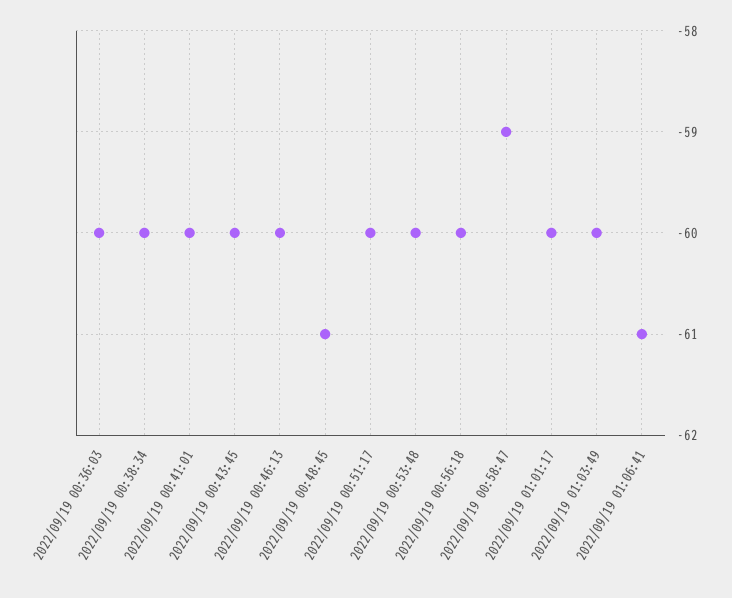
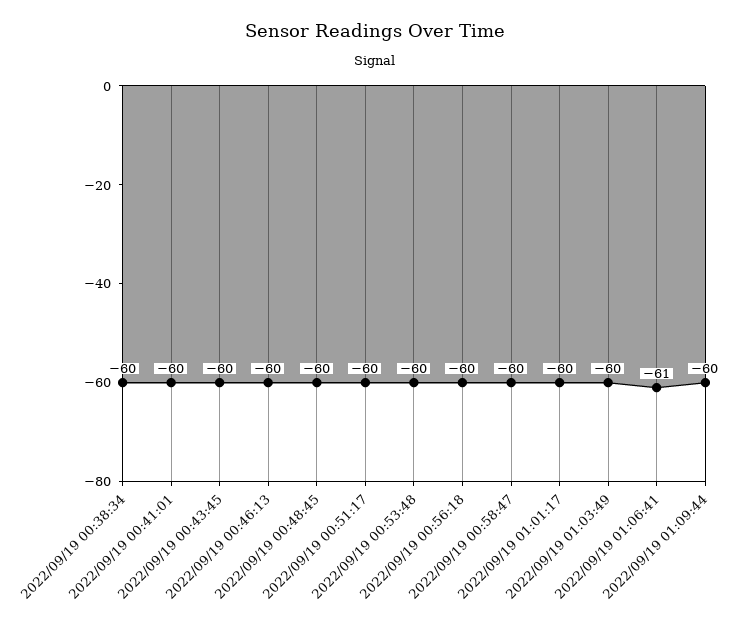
2022/09/19 00:36:03: -60 -> none
2022/09/19 00:48:45: -61 -> -60
2022/09/19 00:58:47: -59 -> -60
2022/09/19 01:09:44: none -> -60

